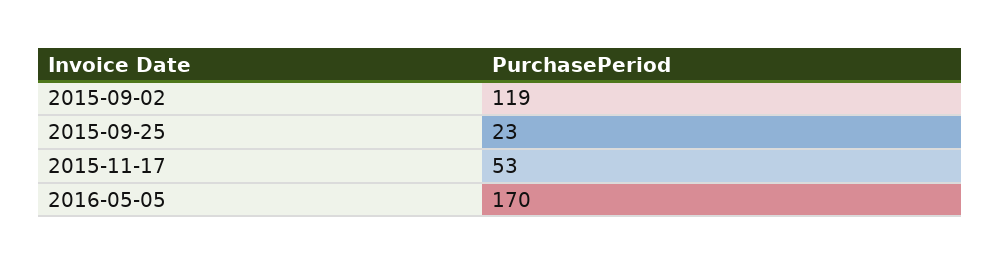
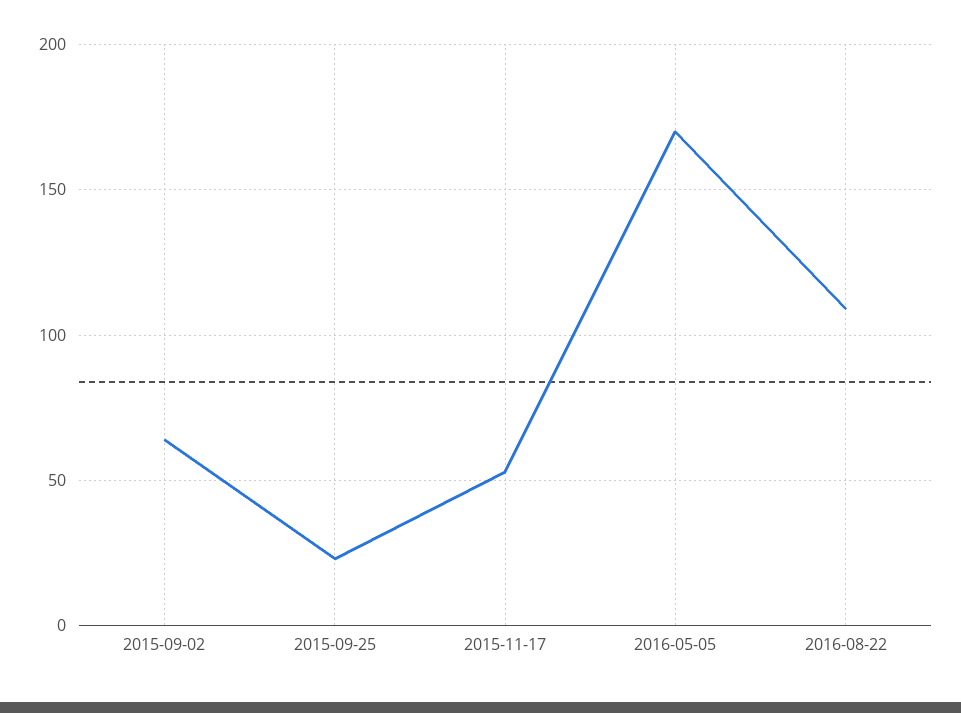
2015-09-02: 119 -> 65
2016-08-22: none -> 110

